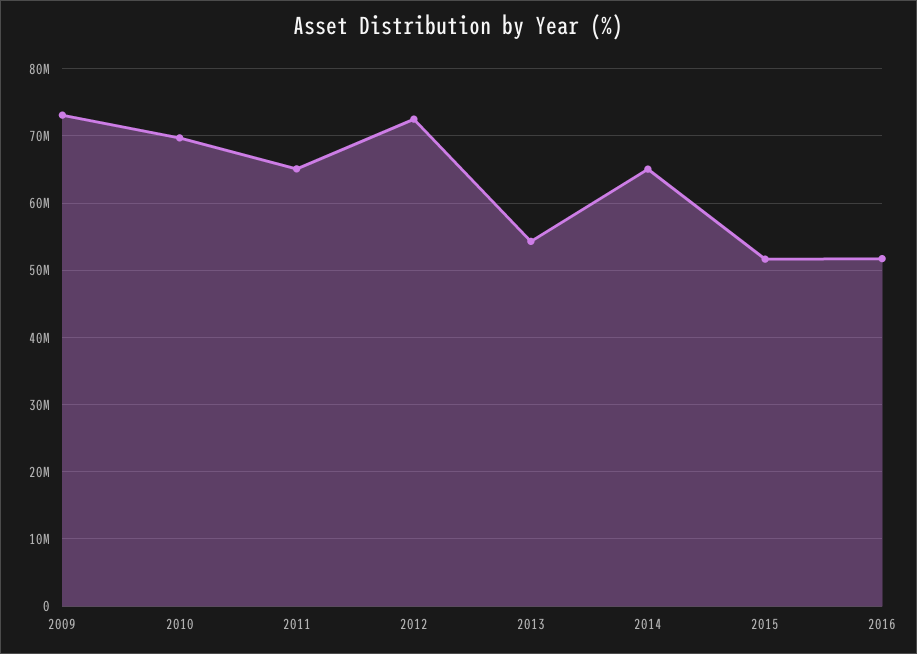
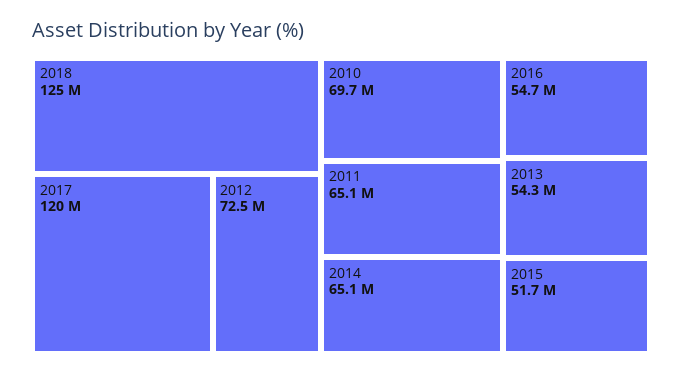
2009: 73000000 -> none
2016: 52000000 -> 54700000
2018: none -> 125000000
2017: none -> 120000000

